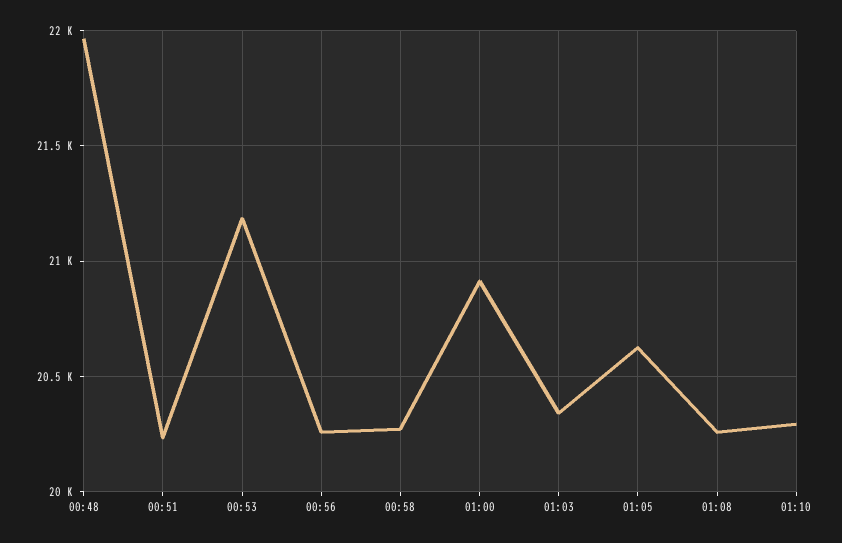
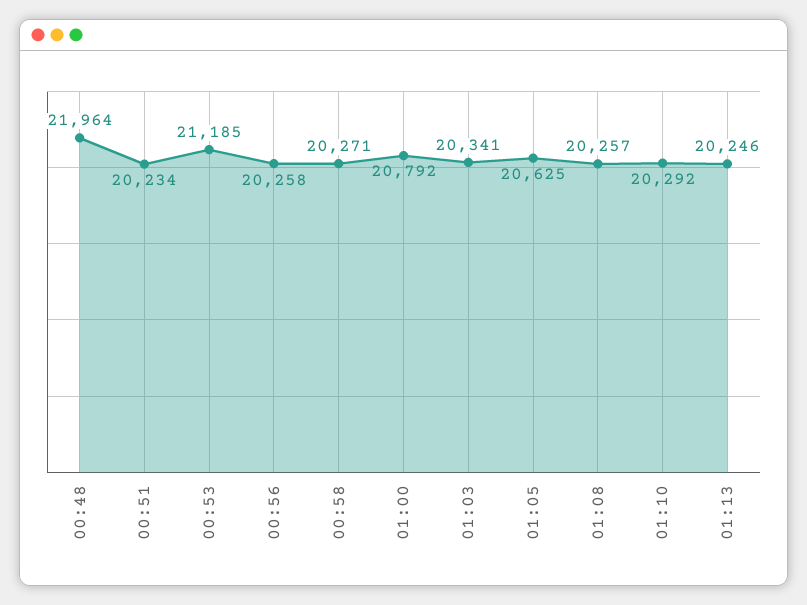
01:00: 20900 -> 20792
01:13: none -> 20246

